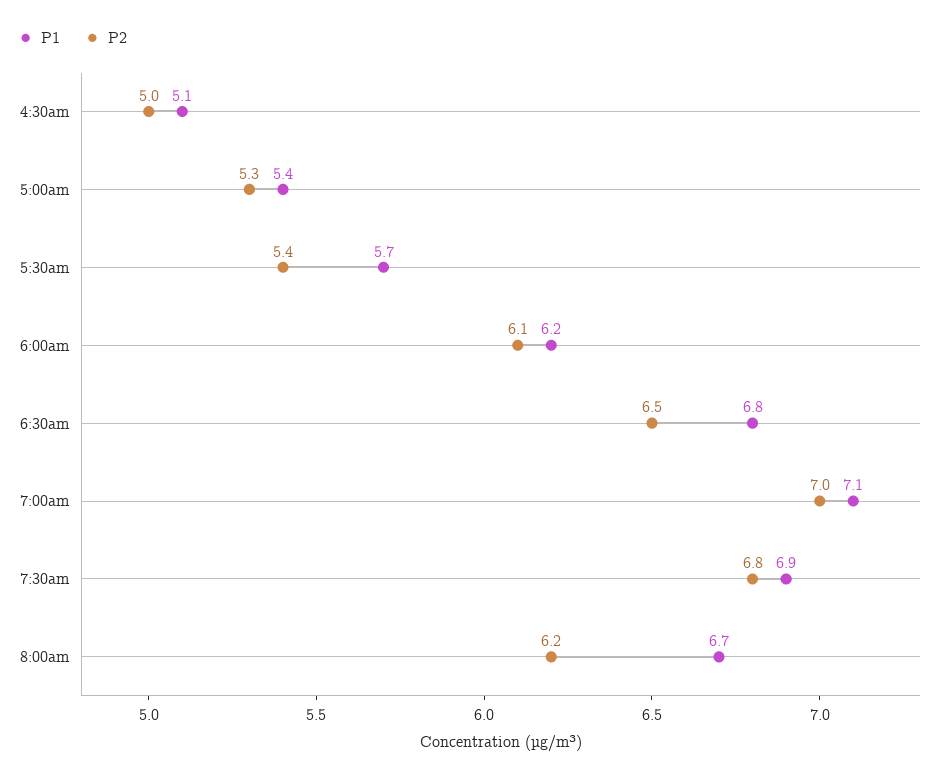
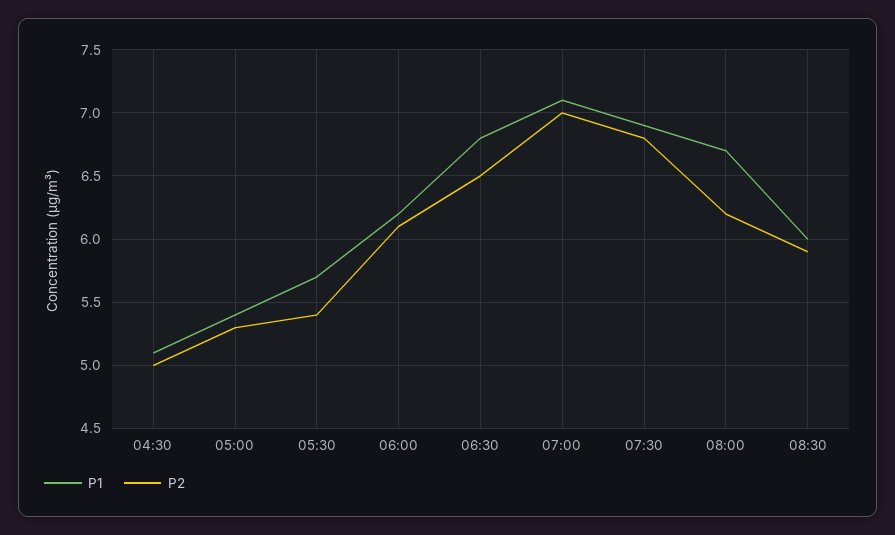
P1, 08:30: none -> 6
P2, 08:30: none -> 5.9

